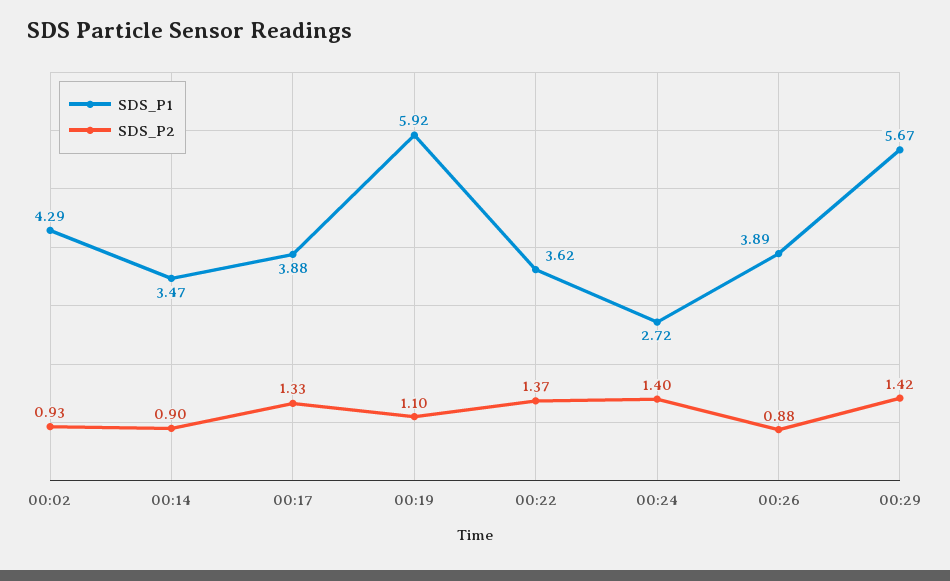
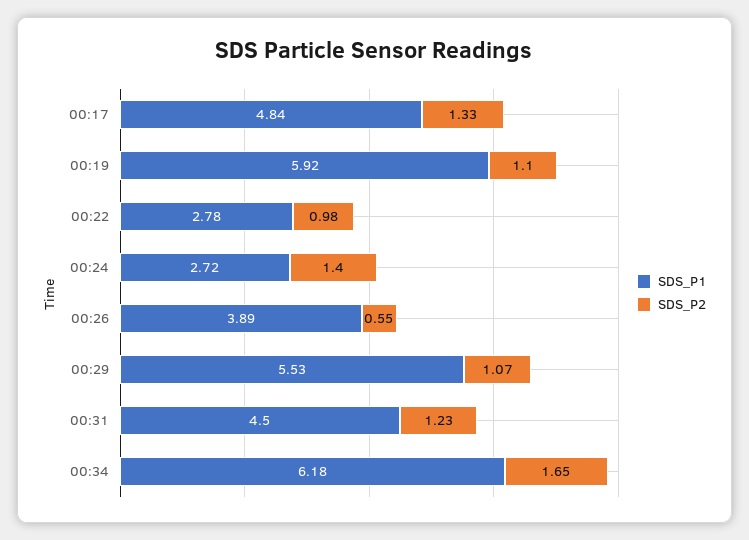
SDS_P1, 00:02: 4.29 -> none
SDS_P2, 00:02: 0.93 -> none
SDS_P1, 00:14: 3.47 -> none
SDS_P2, 00:14: 0.9 -> none
SDS_P1, 00:17: 3.88 -> 4.84
SDS_P1, 00:22: 3.62 -> 2.78
SDS_P2, 00:22: 1.37 -> 0.98
SDS_P2, 00:26: 0.88 -> 0.55
SDS_P1, 00:29: 5.67 -> 5.53
SDS_P2, 00:29: 1.42 -> 1.07
SDS_P1, 00:31: none -> 4.5
SDS_P2, 00:31: none -> 1.23
SDS_P1, 00:34: none -> 6.18
SDS_P2, 00:34: none -> 1.65

